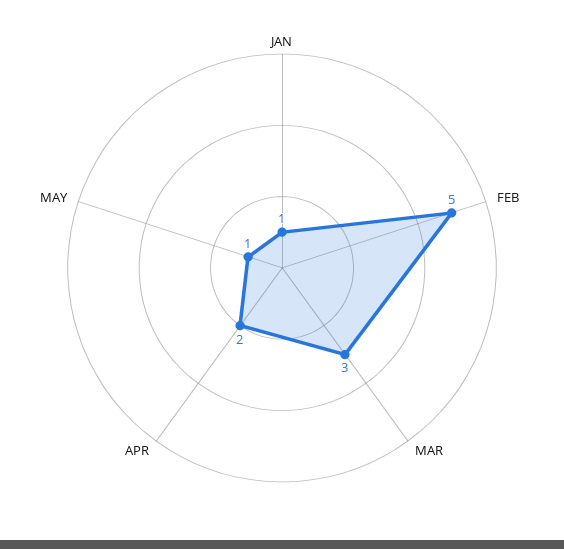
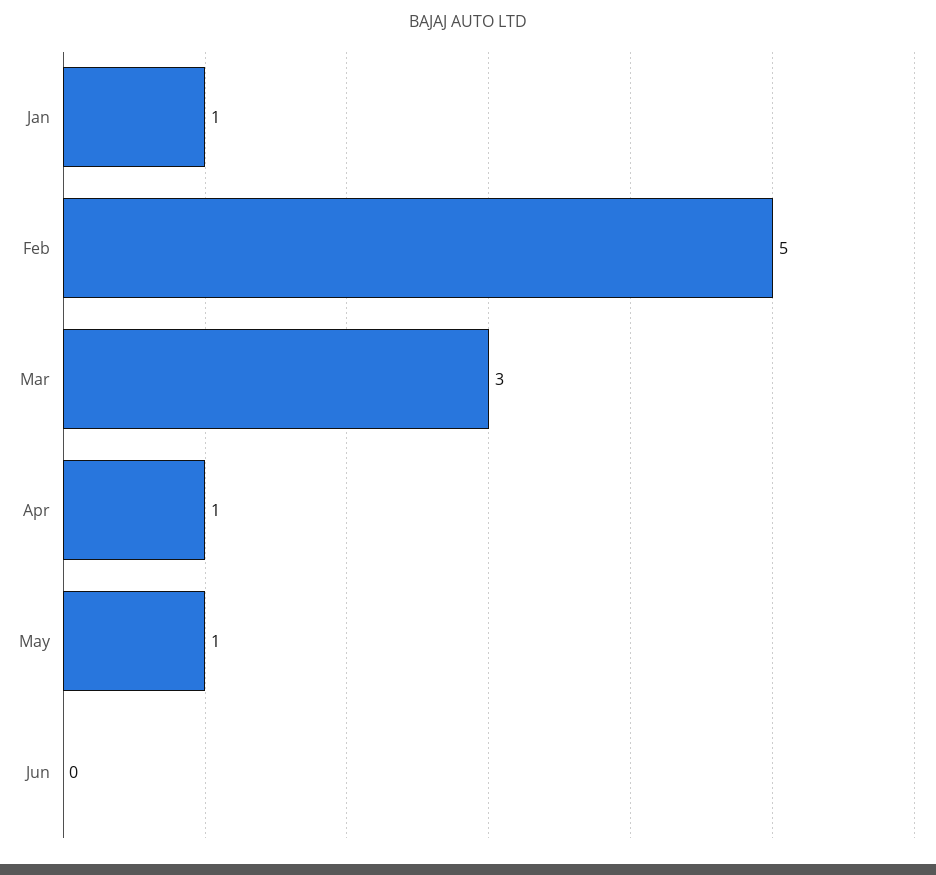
APR: 2 -> 1
Jun: none -> 0

